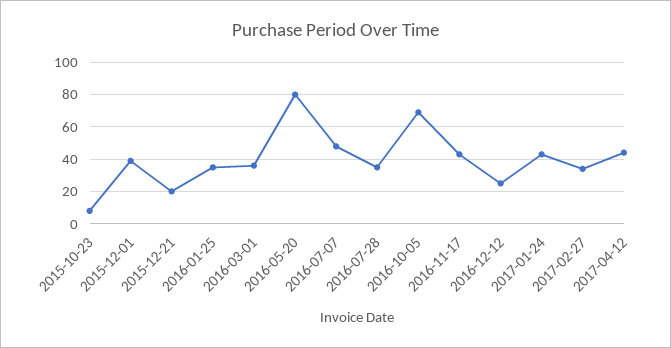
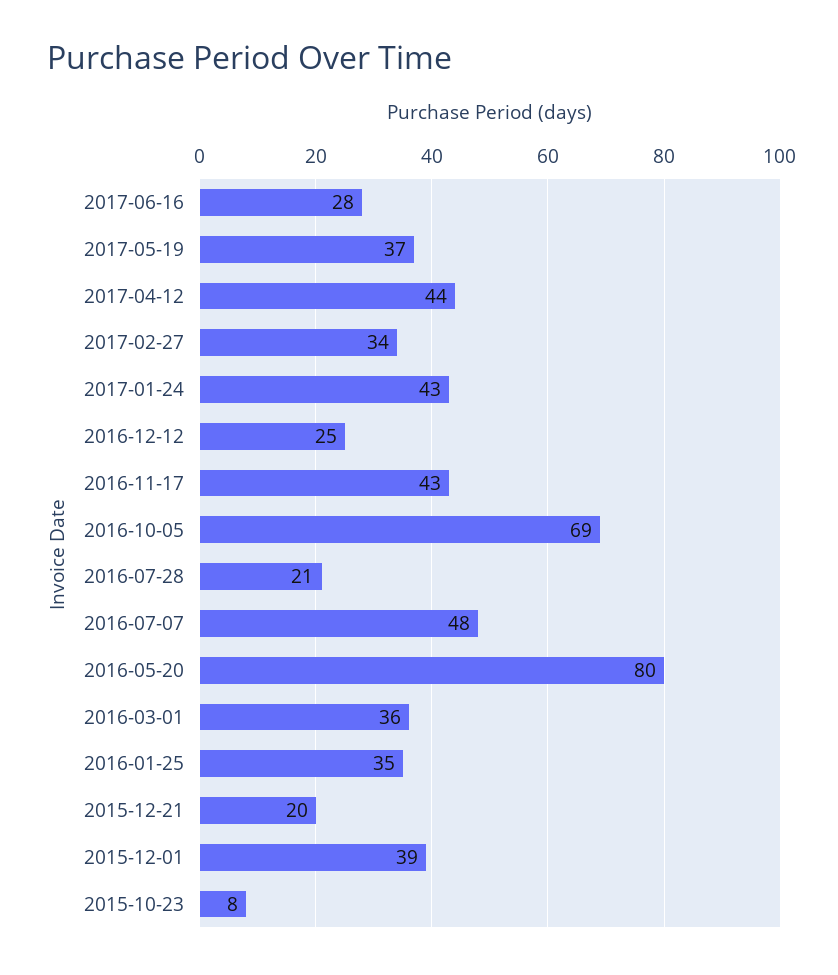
2016-07-28: 35 -> 21
2017-06-16: none -> 28
2017-05-19: none -> 37

